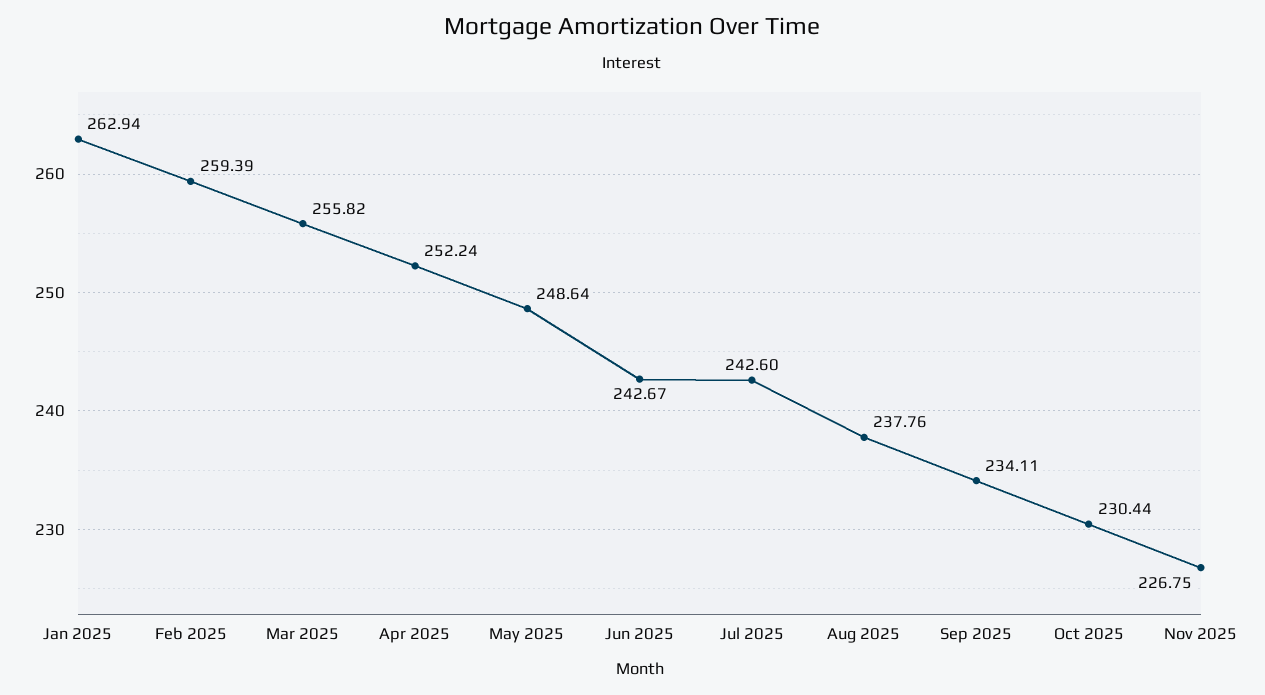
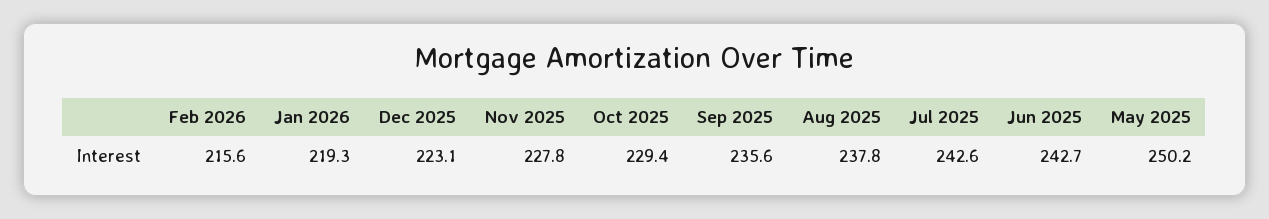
Jan 2025: 262.94 -> none
Feb 2025: 259.39 -> none
Mar 2025: 255.82 -> none
Apr 2025: 252.24 -> none
May 2025: 248.64 -> 250.2
Sep 2025: 234.11 -> 235.6
Oct 2025: 230.44 -> 229.4
Nov 2025: 226.75 -> 227.8
Feb 2026: none -> 215.6
Jan 2026: none -> 219.3
Dec 2025: none -> 223.1

